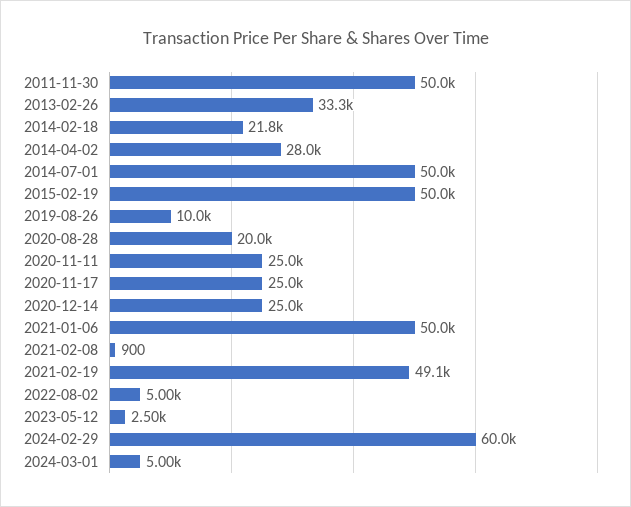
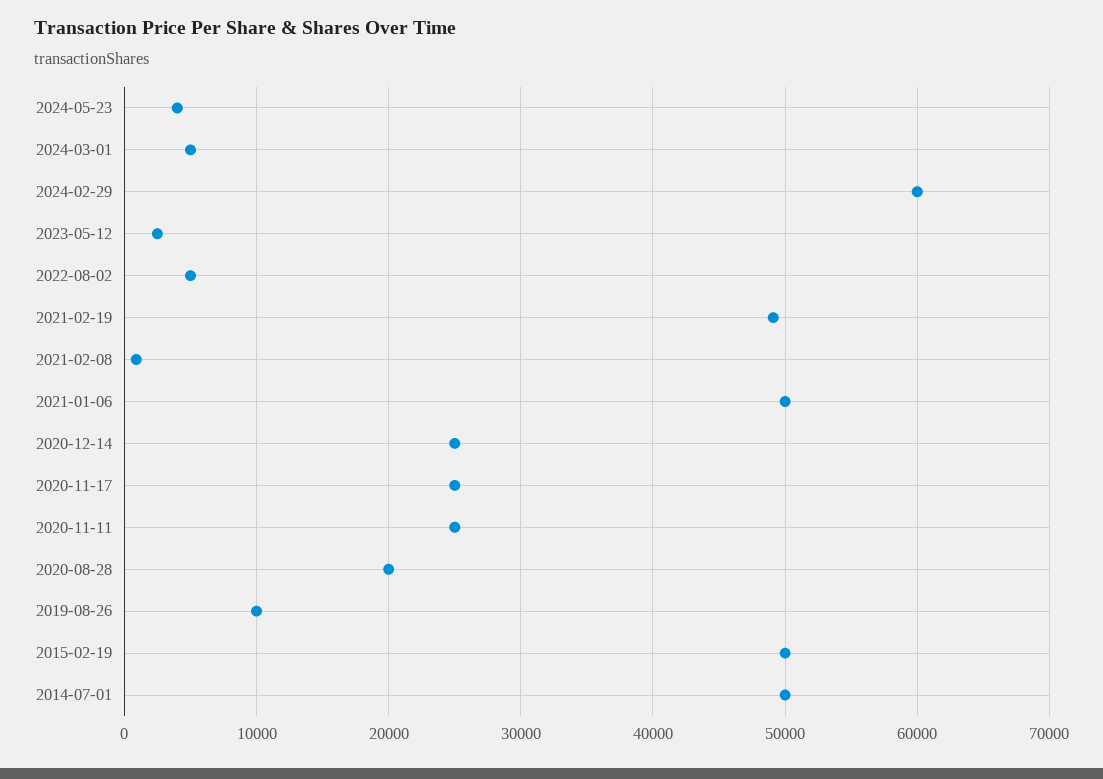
2011-11-30: 50000 -> none
2013-02-26: 33300 -> none
2014-02-18: 21800 -> none
2014-04-02: 28000 -> none
2024-05-23: none -> 4000

